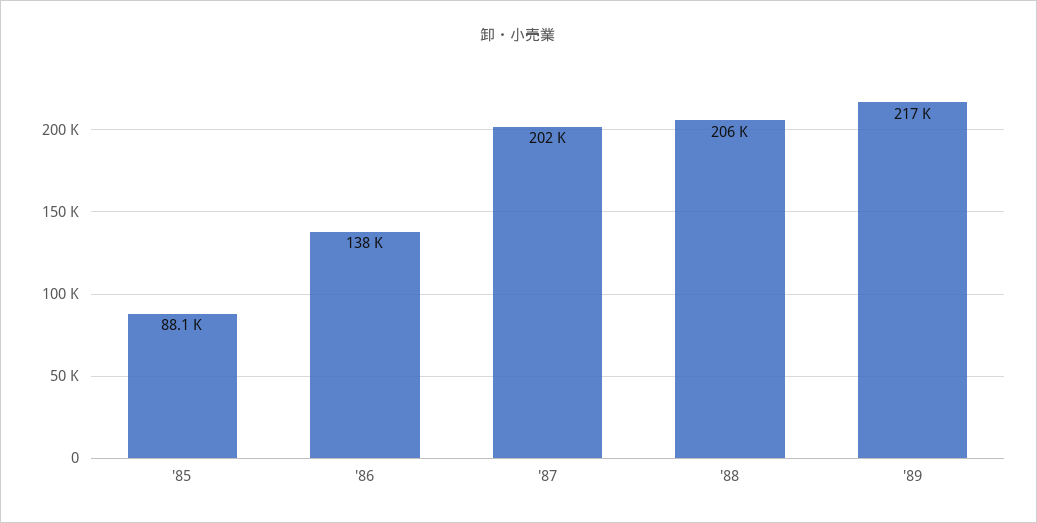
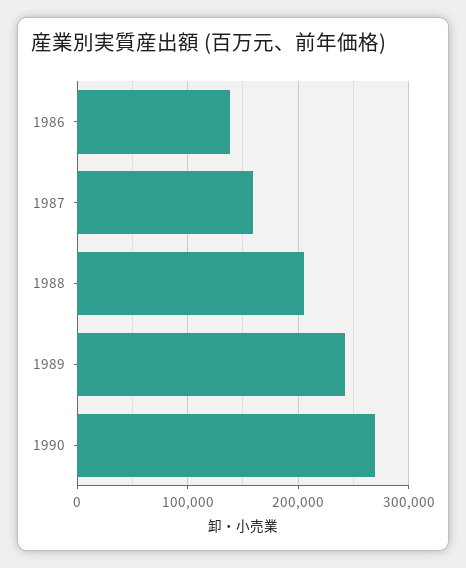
'85: 88100 -> none
'87: 202000 -> 160000
'89: 217000 -> 240000
1990: none -> 270000

